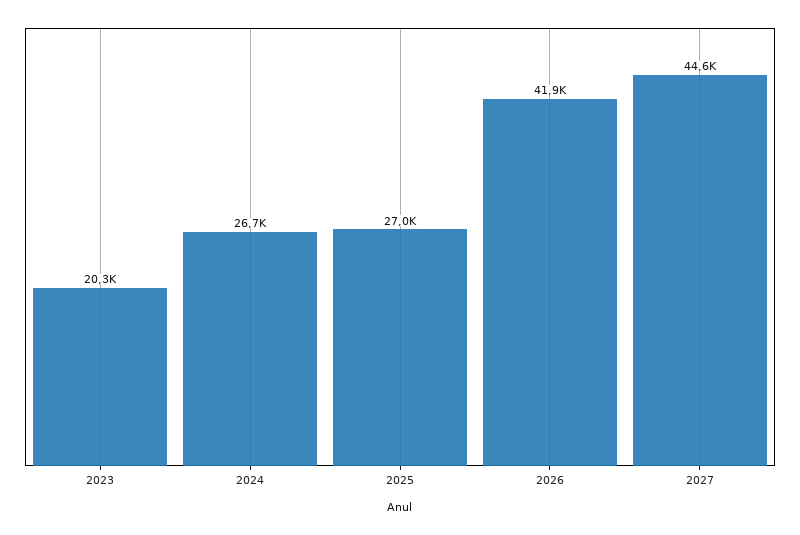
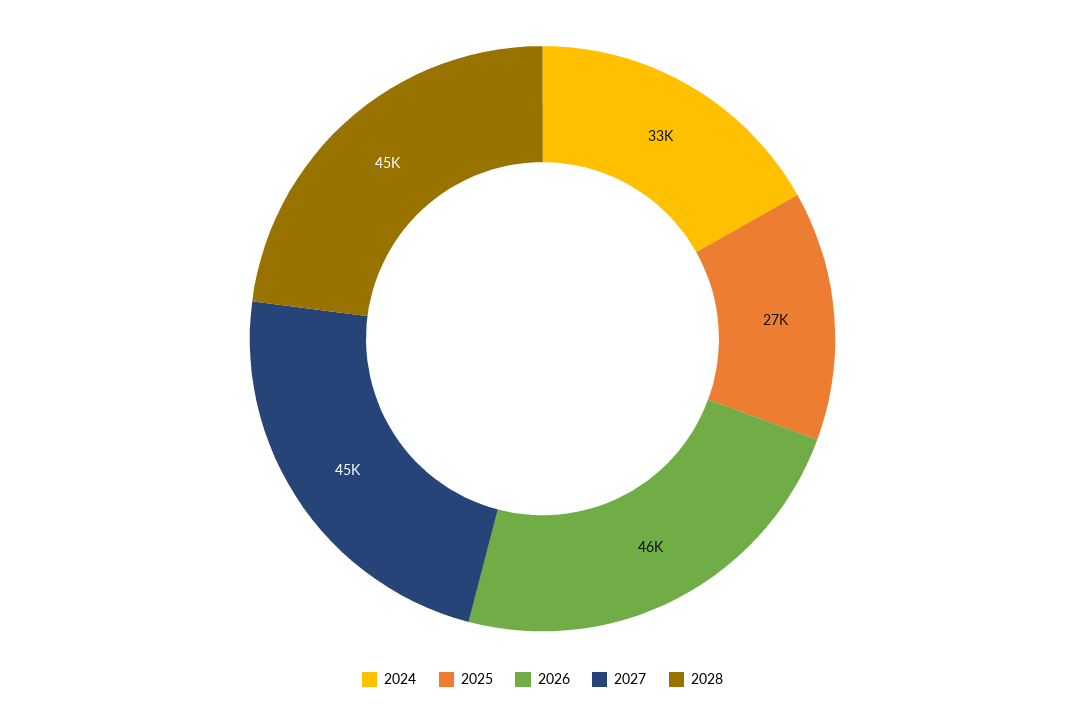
2023: 20300 -> none
2024: 26700 -> 33000
2026: 41900 -> 46000
2028: none -> 45000

